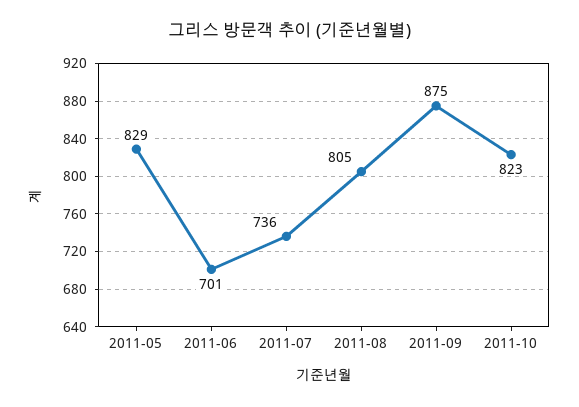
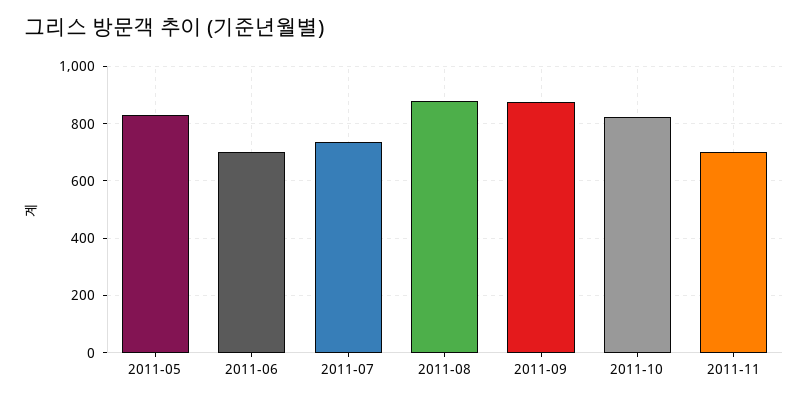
2011-08: 805 -> 875
2011-11: none -> 700

